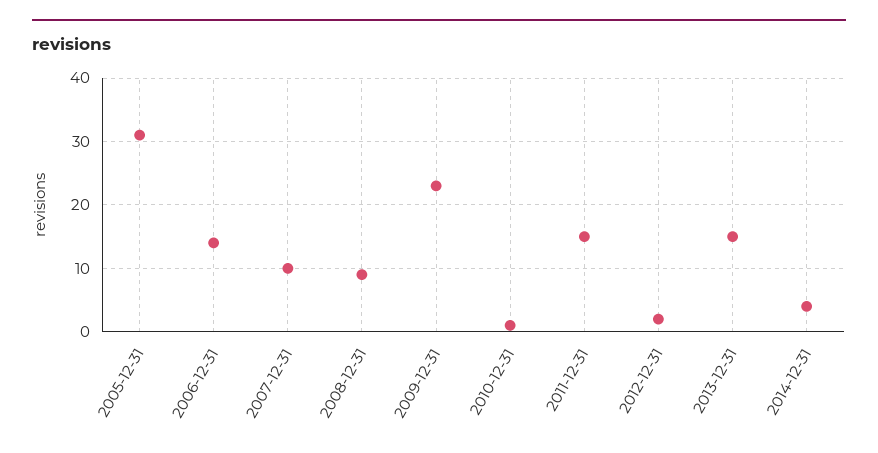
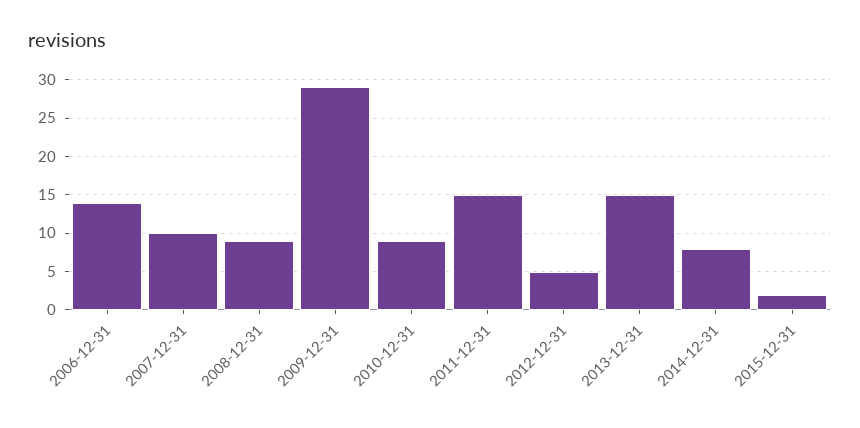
2005-12-31: 31 -> none
2009-12-31: 23 -> 29
2010-12-31: 1 -> 9
2012-12-31: 2 -> 5
2014-12-31: 4 -> 8
2015-12-31: none -> 2

